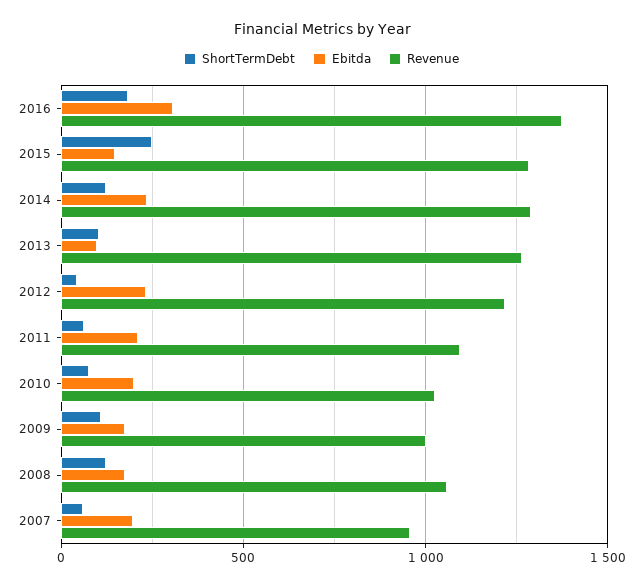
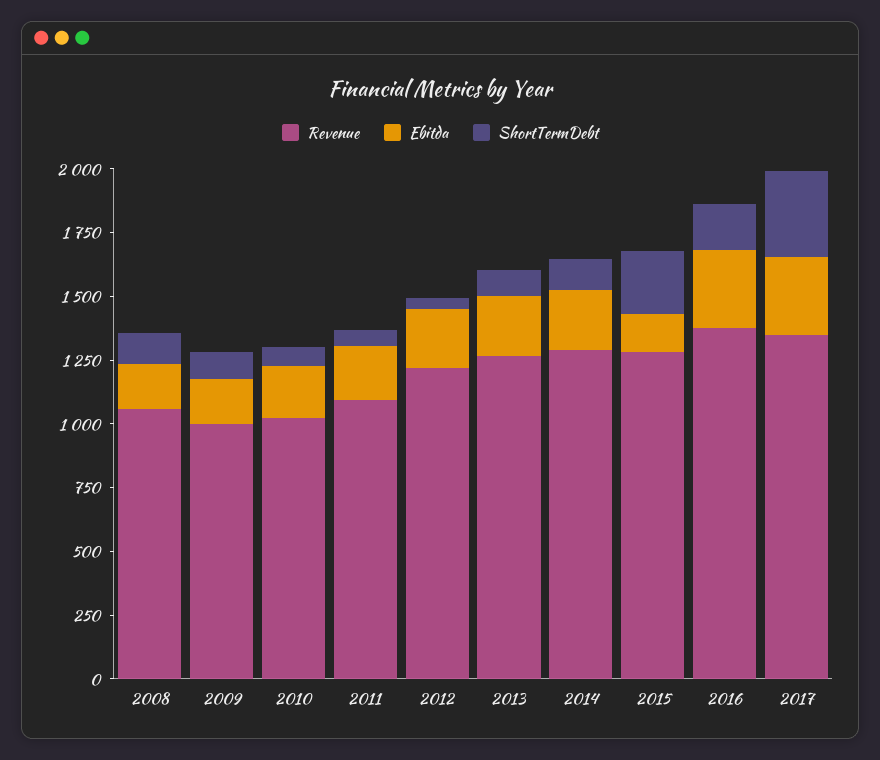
Ebitda, 2013: 100 -> 250
ShortTermDebt, 2007: 50 -> none
Ebitda, 2007: 200 -> none
Revenue, 2007: 950 -> none
Revenue, 2017: none -> 1350
Ebitda, 2017: none -> 300
ShortTermDebt, 2017: none -> 350

